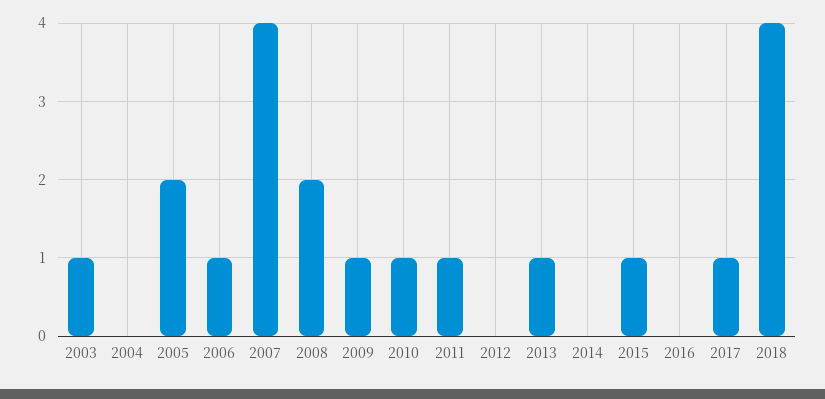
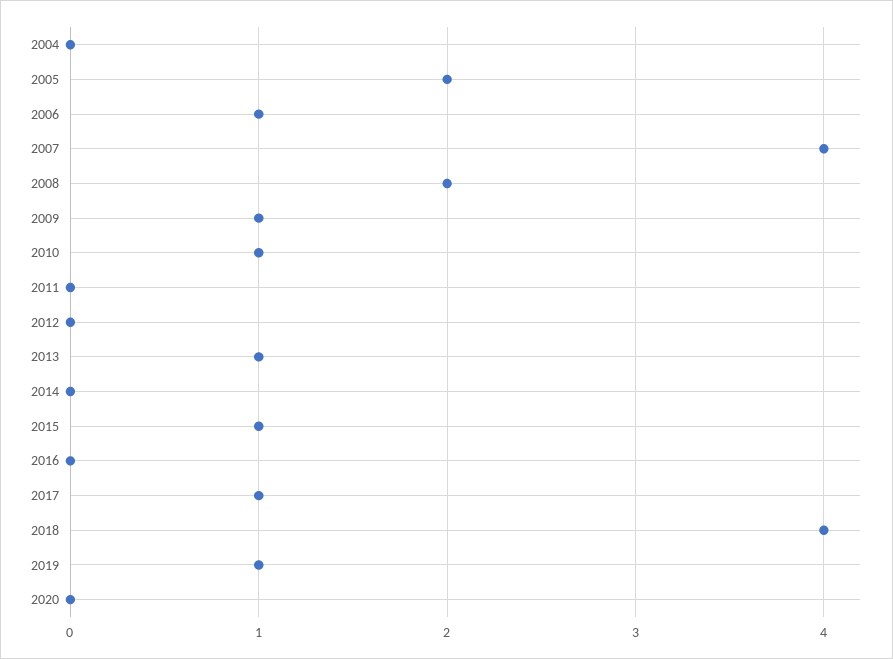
2003: 1 -> none
2011: 1 -> 0
2019: none -> 1
2020: none -> 0

